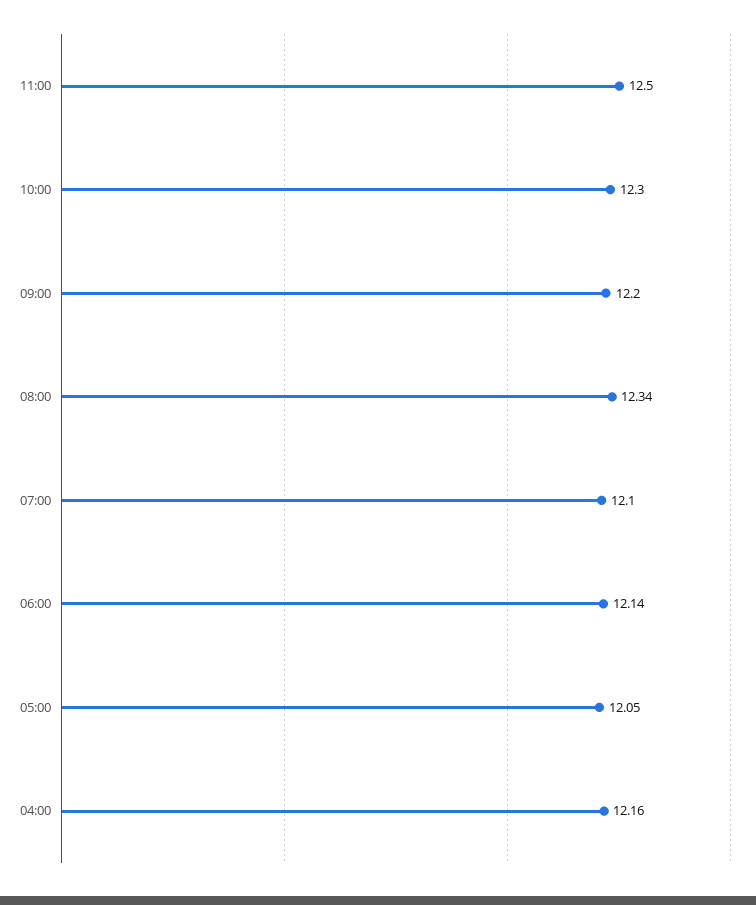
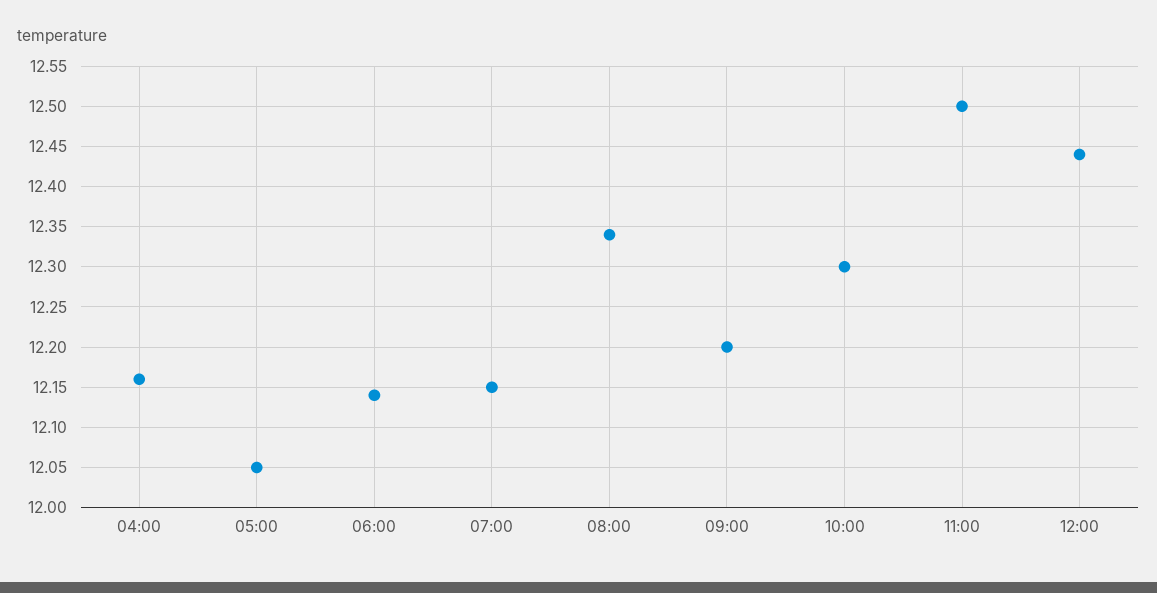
07:00: 12.1 -> 12.15
12:00: none -> 12.44

